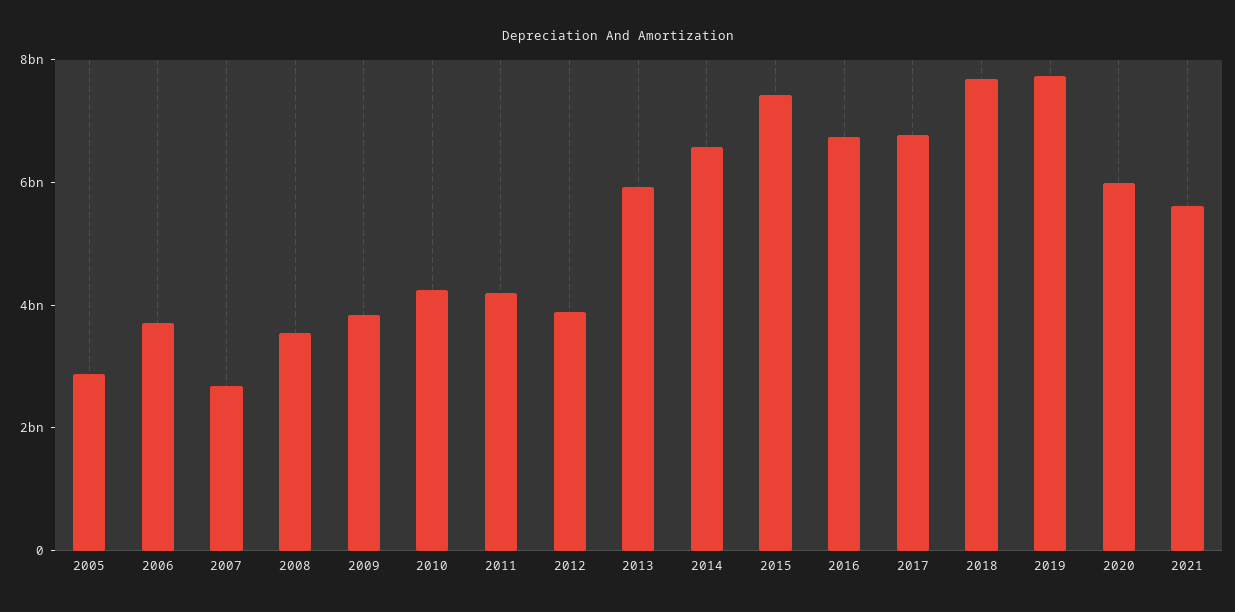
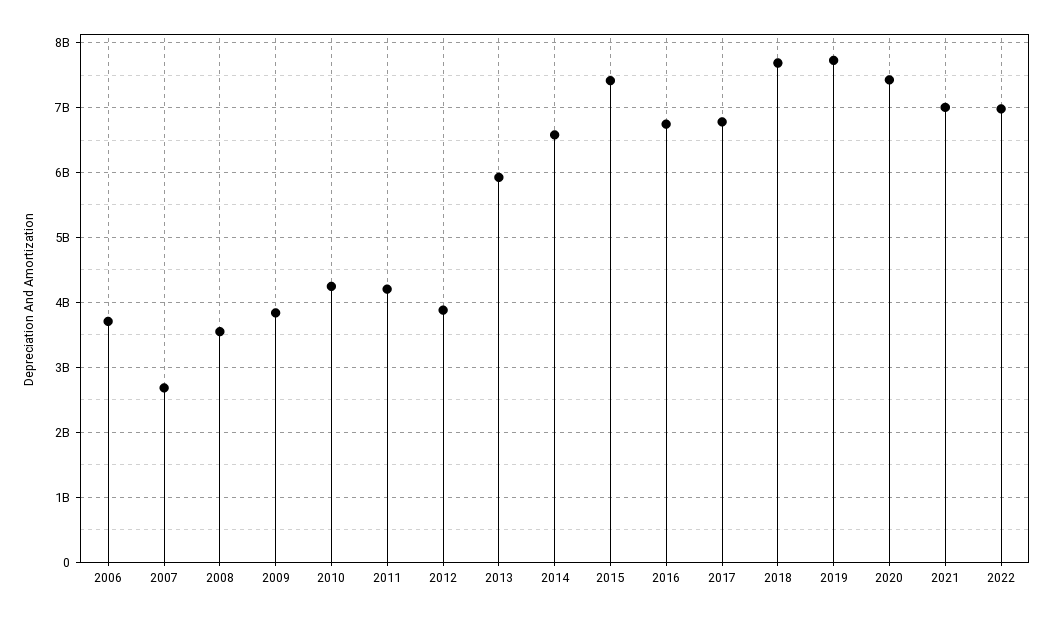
2005: 3000000000 -> none
2020: 6000000000 -> 7400000000
2021: 5500000000 -> 7000000000
2022: none -> 7000000000

